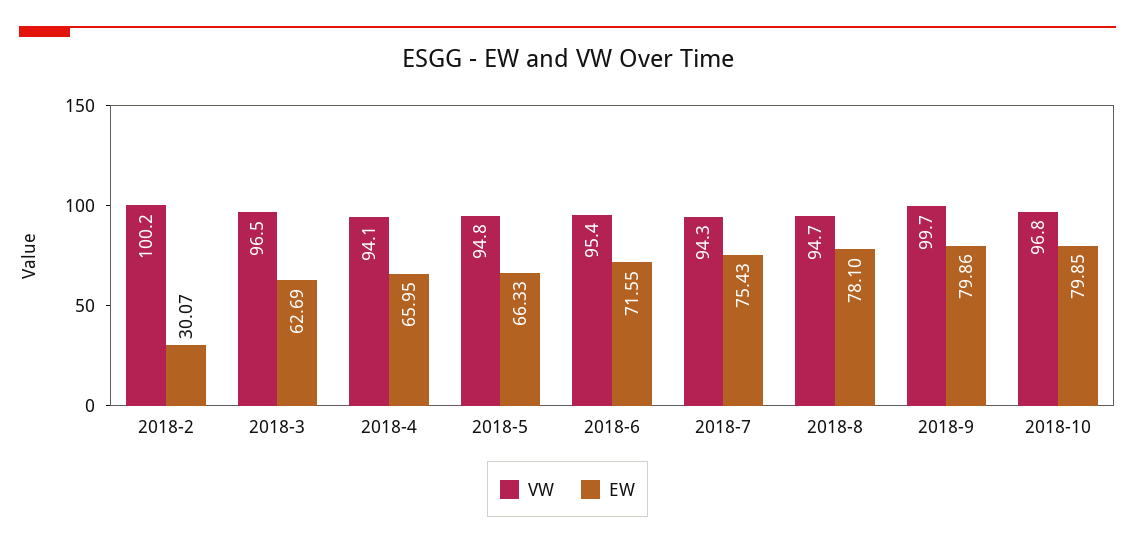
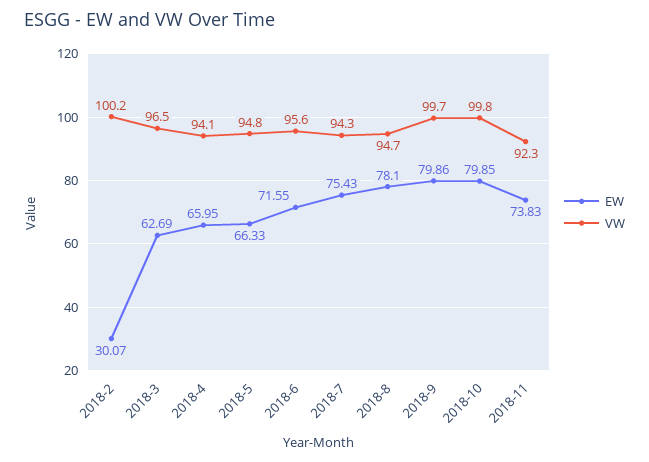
VW, 2018-6: 95.4 -> 95.6
VW, 2018-10: 96.8 -> 99.8
EW, 2018-11: none -> 73.83
VW, 2018-11: none -> 92.3

